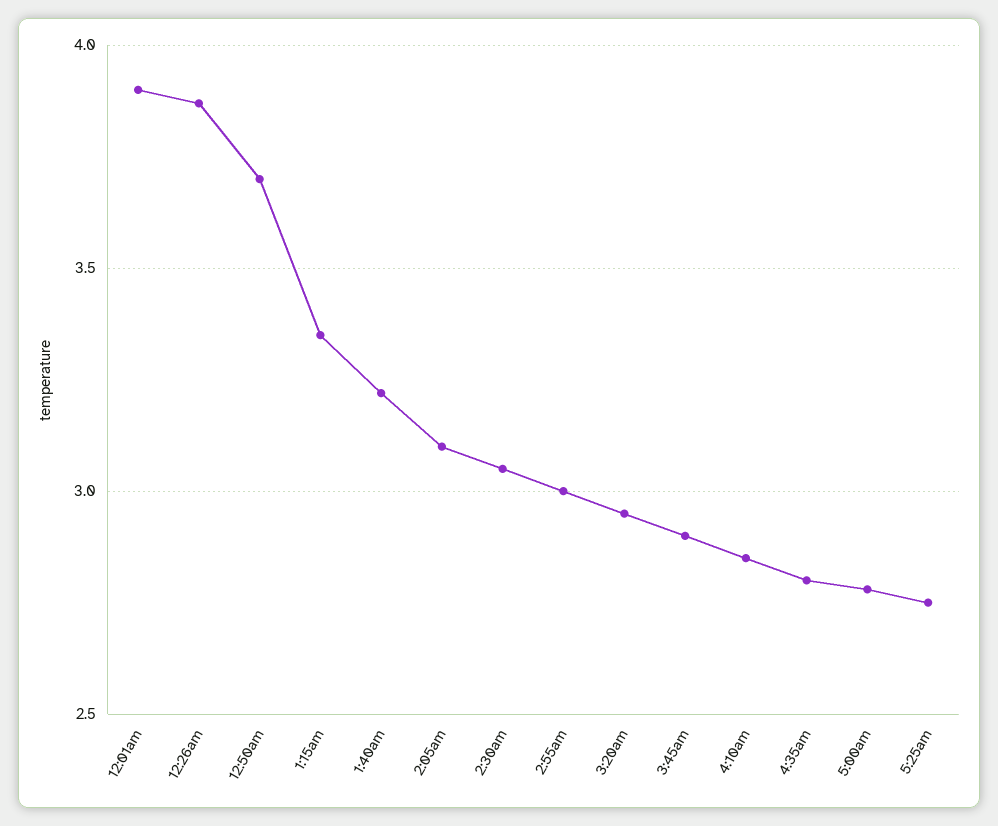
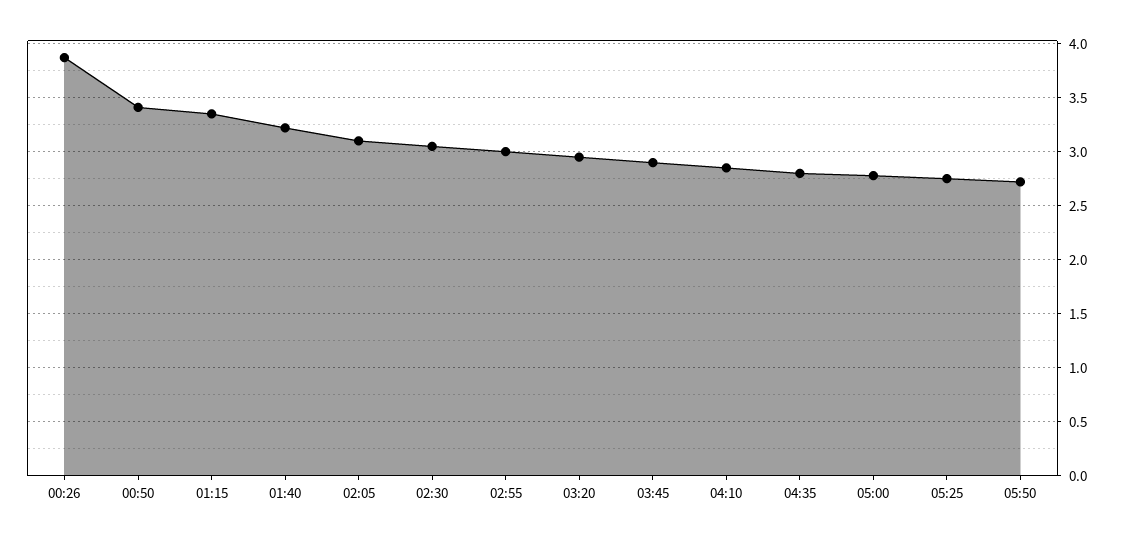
12:01am: 3.9 -> none
12:50am: 3.7 -> 3.4
05:50: none -> 2.7

